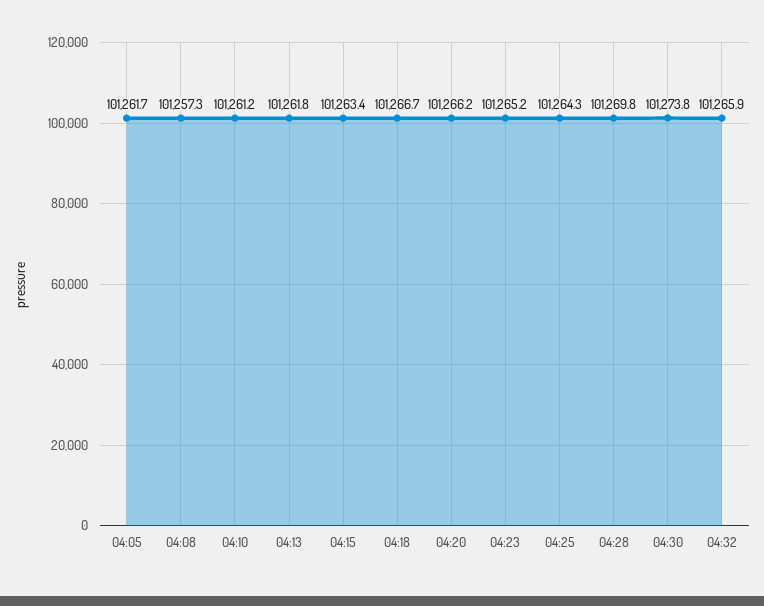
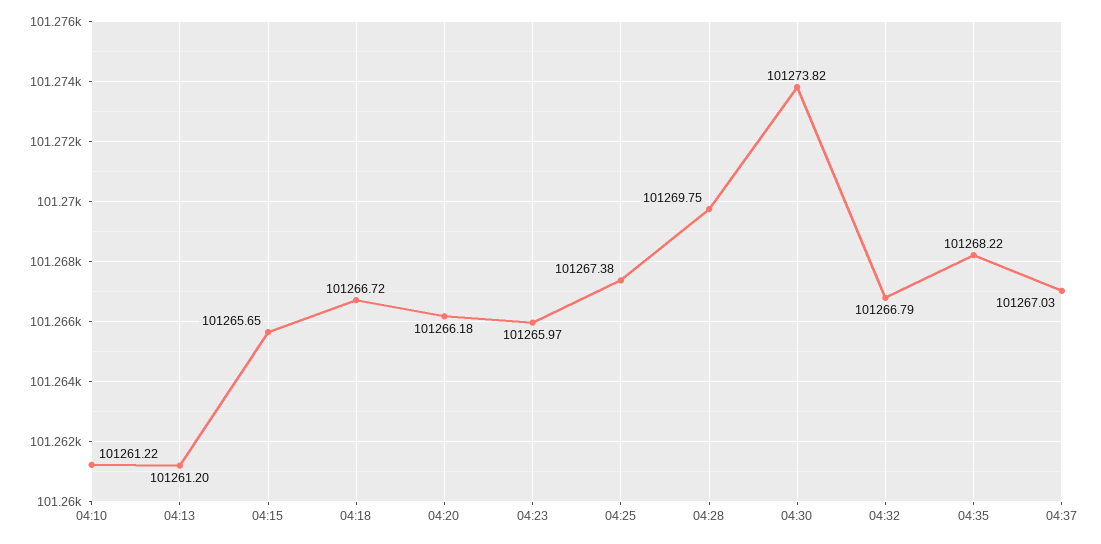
04:05: 101261.7 -> none
04:08: 101257.3 -> none
04:13: 101261.8 -> 101261.2
04:15: 101263.4 -> 101265.65
04:23: 101265.2 -> 101265.97
04:25: 101264.3 -> 101267.38
04:32: 101265.9 -> 101266.79
04:35: none -> 101268.22
04:37: none -> 101267.03

